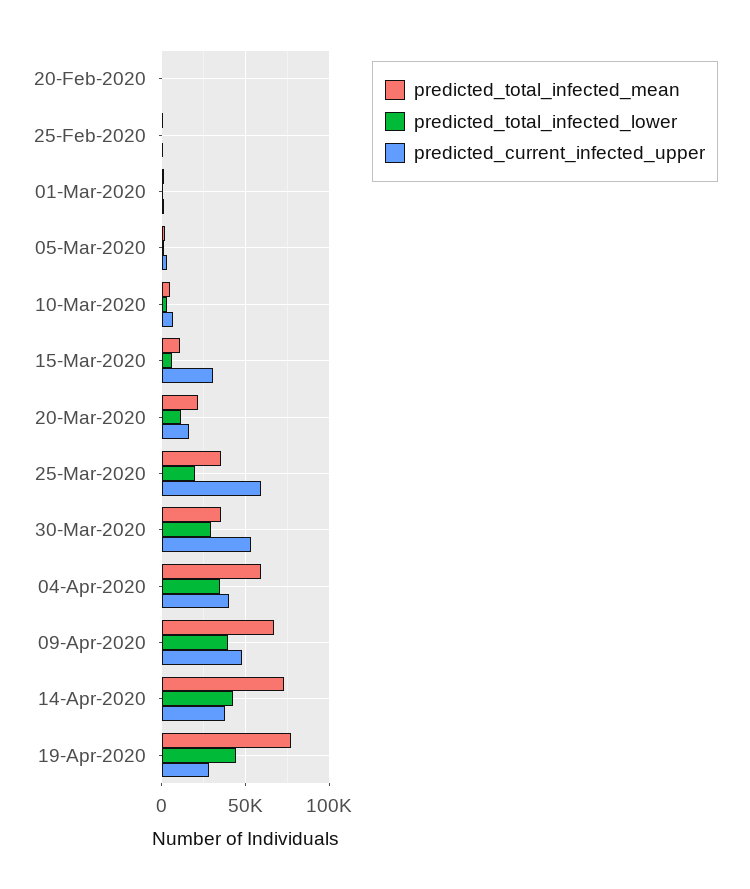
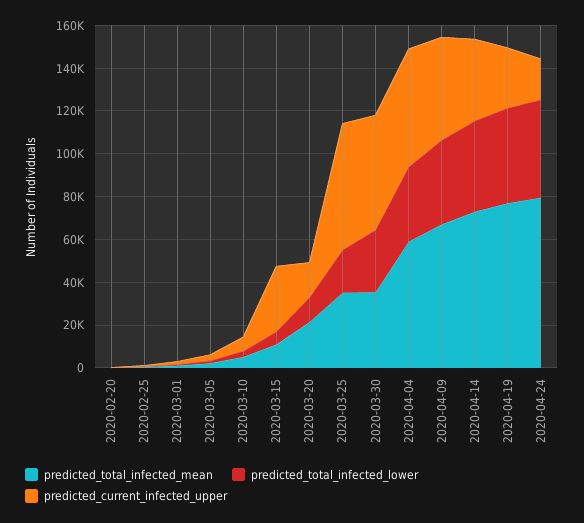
predicted_current_infected_upper, 04-Apr-2020: 40000 -> 55000
predicted_total_infected_mean, 2020-04-24: none -> 80000
predicted_total_infected_lower, 2020-04-24: none -> 45000
predicted_current_infected_upper, 2020-04-24: none -> 20000

